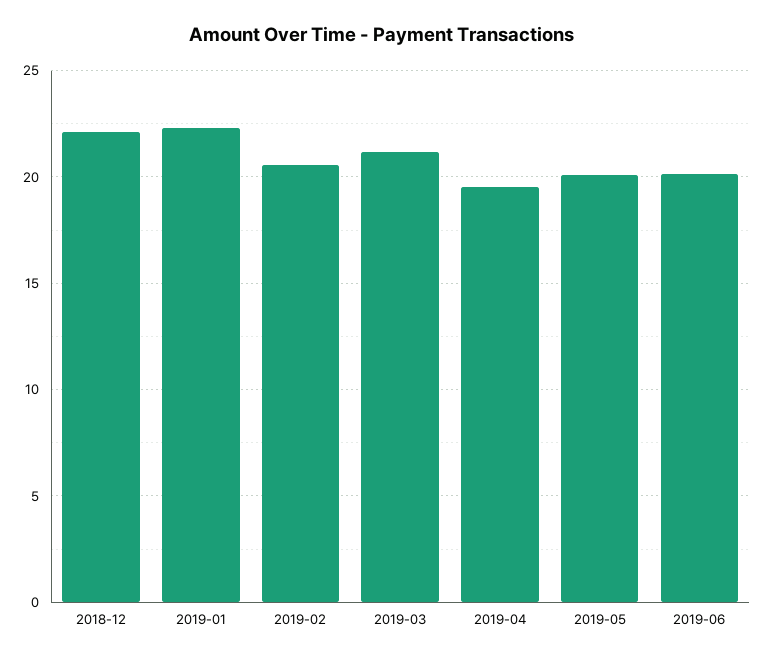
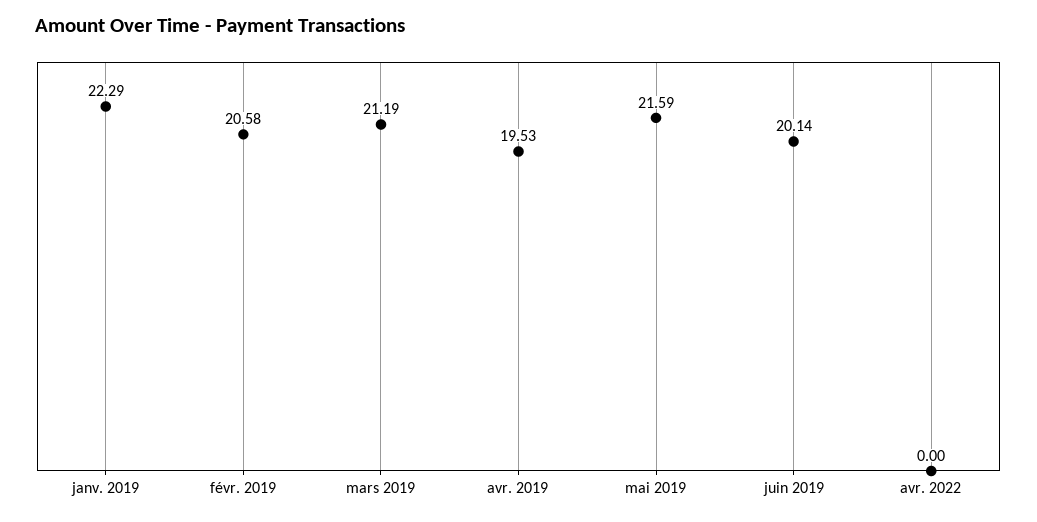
2018-12: 22 -> none
2019-05: 20 -> 21.59
avr. 2022: none -> 0

